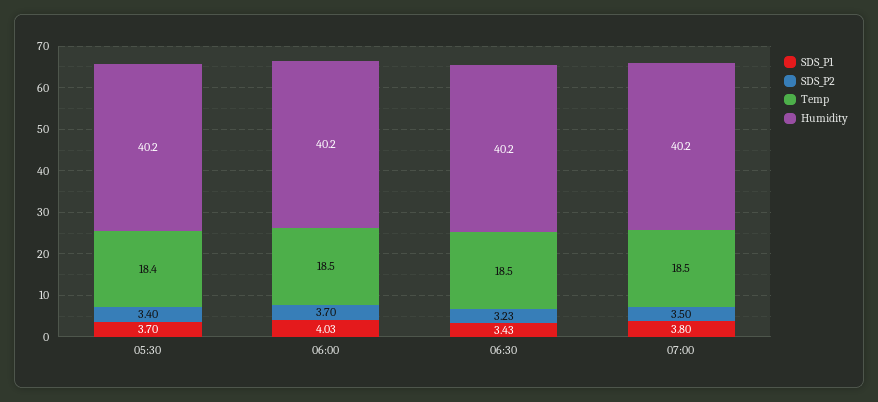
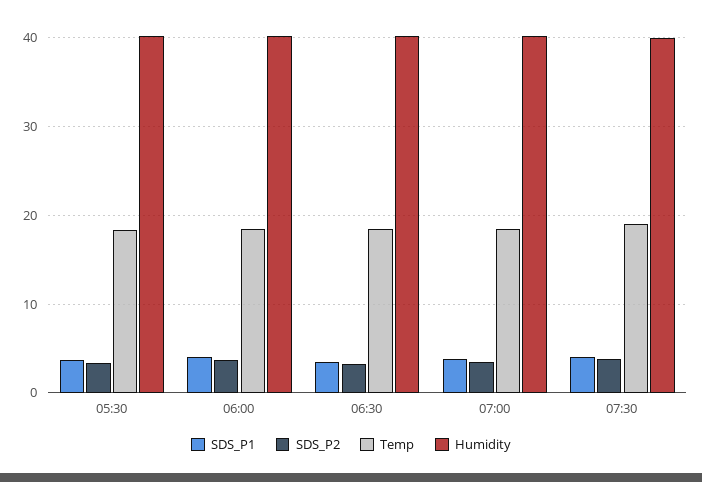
SDS_P1, 07:30: none -> 4
SDS_P2, 07:30: none -> 4
Temp, 07:30: none -> 19
Humidity, 07:30: none -> 40

